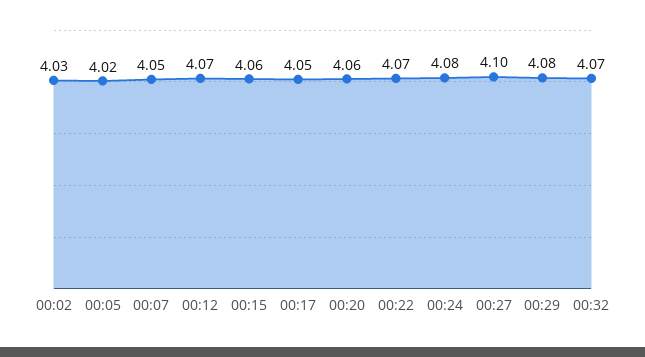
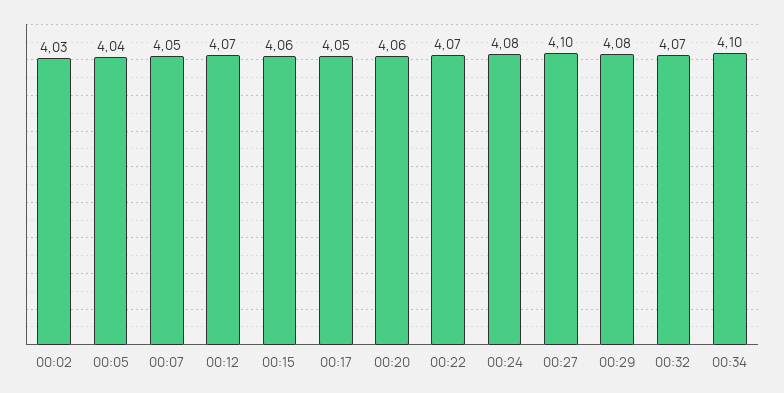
00:05: 4.02 -> 4.04
00:34: none -> 4.1

